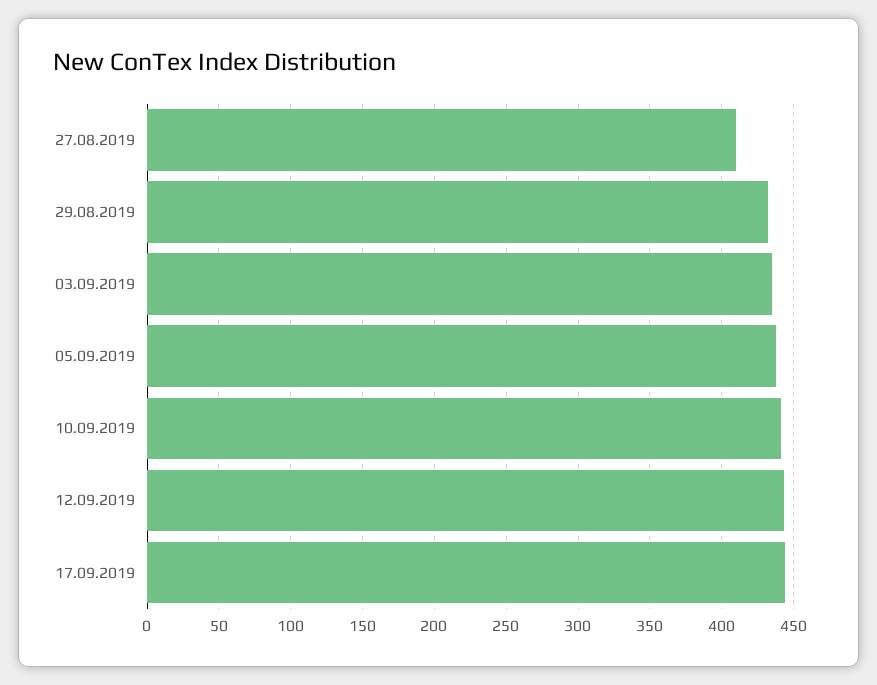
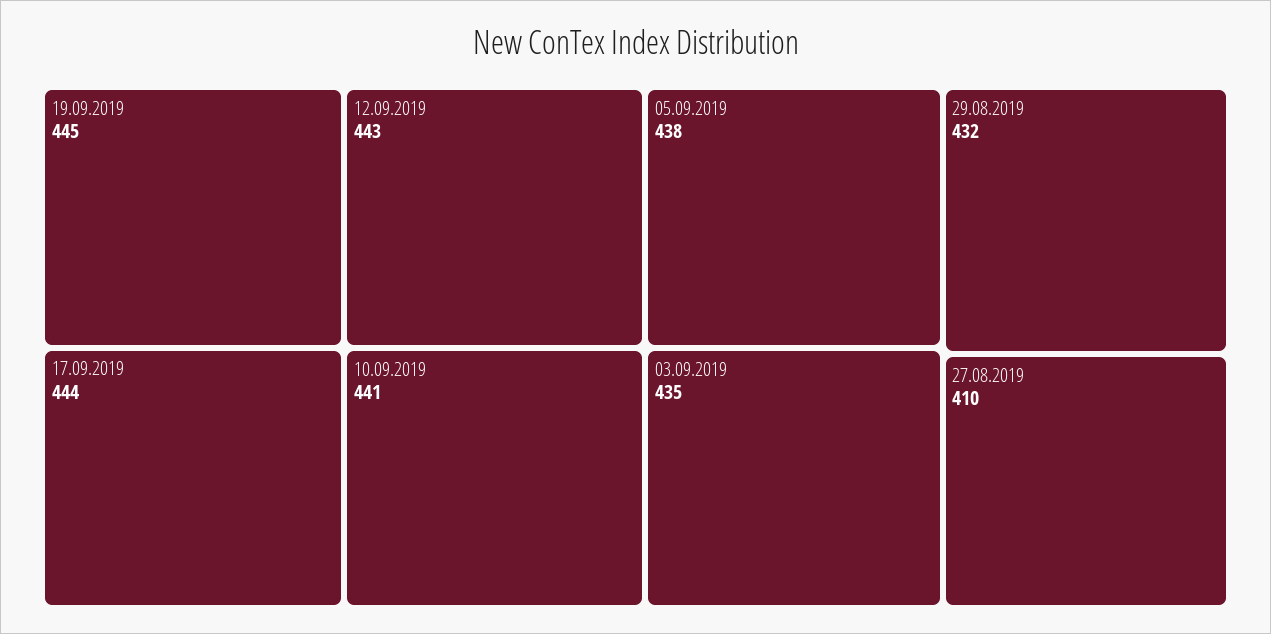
19.09.2019: none -> 445

